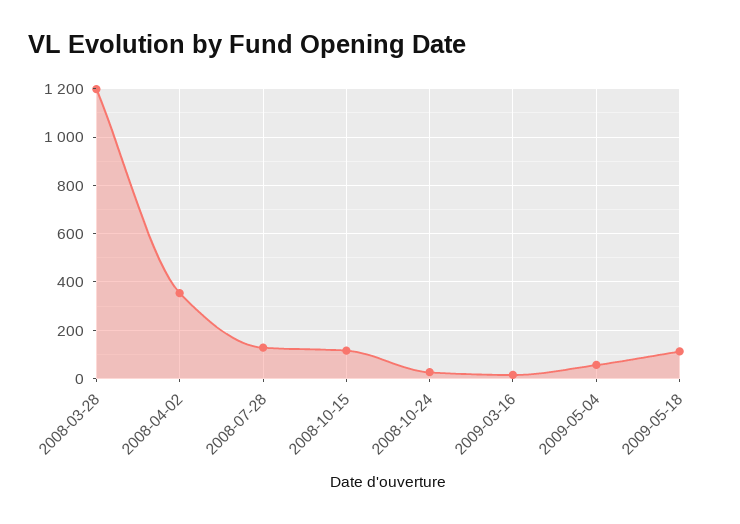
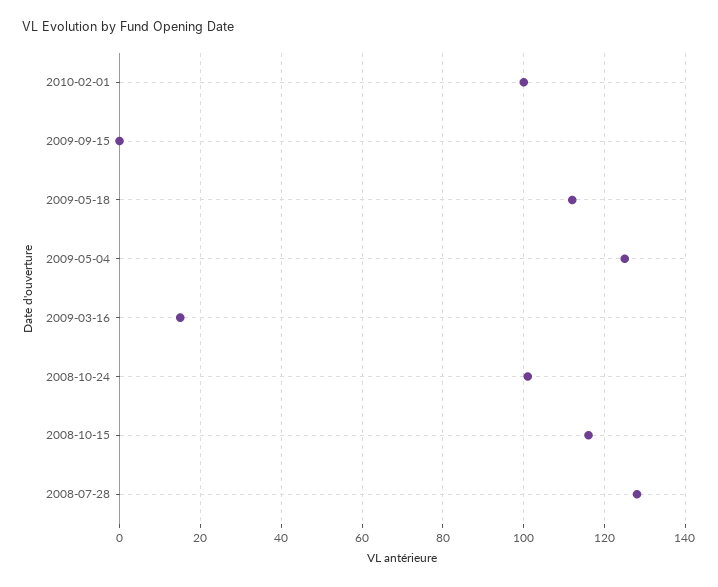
2008-03-28: 1200 -> none
2008-04-02: 350 -> none
2008-10-24: 25 -> 100
2009-05-04: 50 -> 125
2010-02-01: none -> 100
2009-09-15: none -> 0

